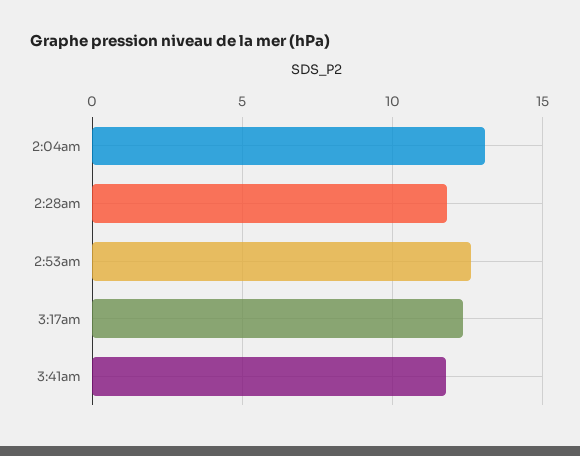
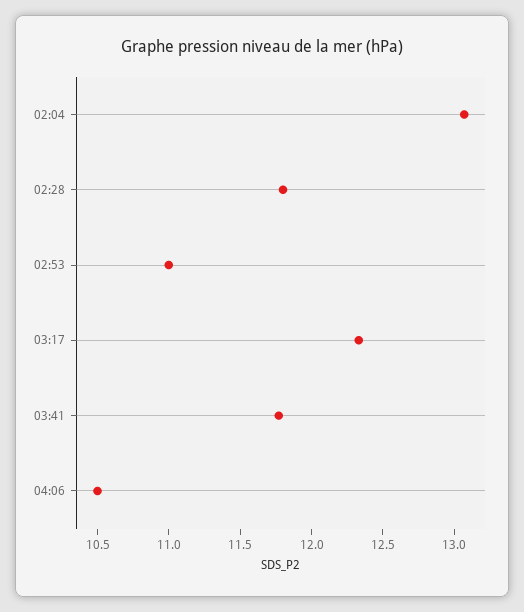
2:53am: 12.5 -> 11
04:06: none -> 10.5

